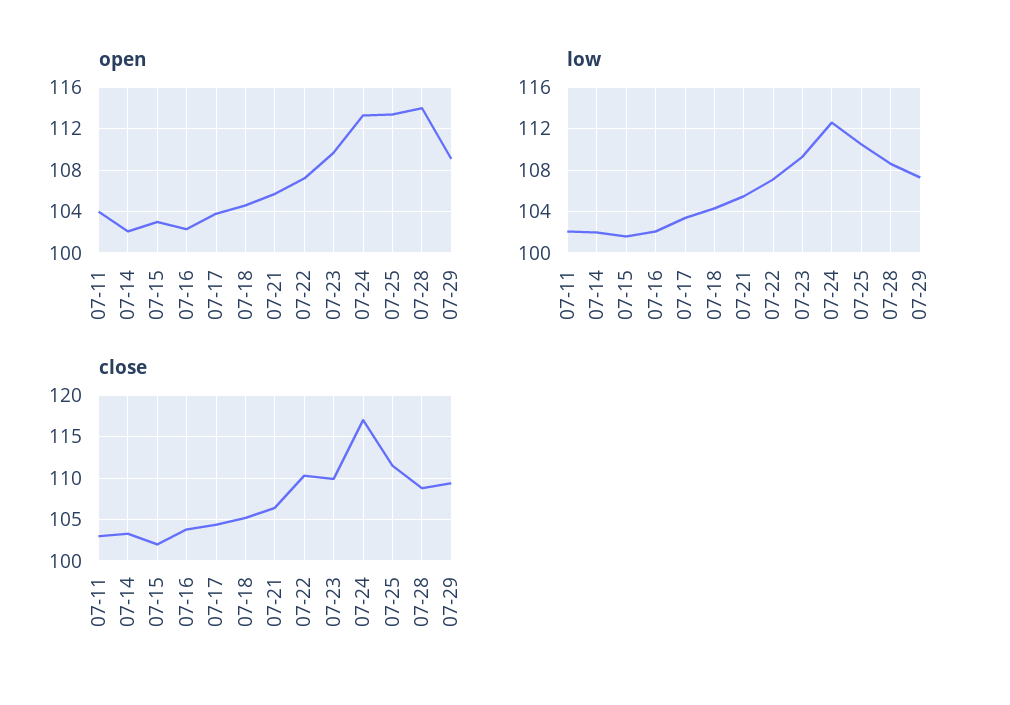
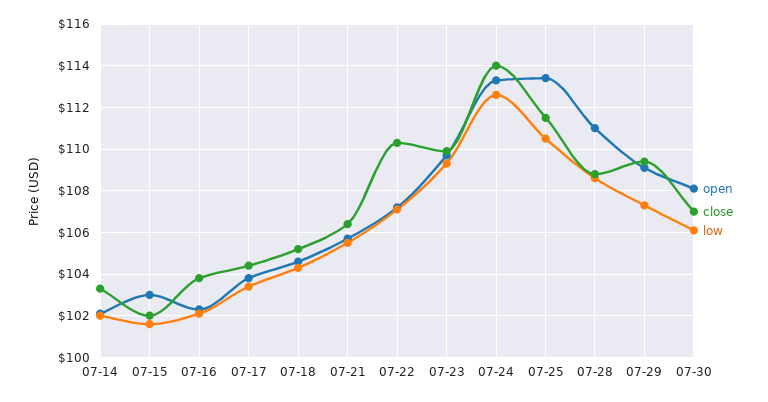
open, 07-11: 104 -> none
open, 07-28: 114 -> 111
low, 07-11: 102 -> none
close, 07-11: 103 -> none
close, 07-24: 117 -> 114
open, 07-30: none -> 108
close, 07-30: none -> 107
low, 07-30: none -> 106

